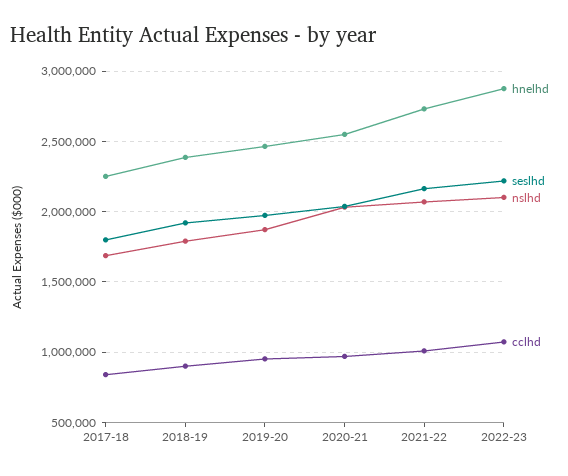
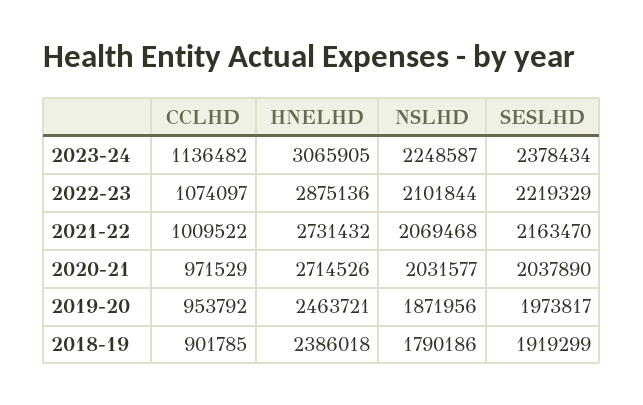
hnelhd, 2017-18: 2250000 -> none
seslhd, 2017-18: 1800000 -> none
nslhd, 2017-18: 1700000 -> none
cclhd, 2017-18: 850000 -> none
hnelhd, 2020-21: 2550000 -> 2714526
cclhd, 2023-24: none -> 1136482
hnelhd, 2023-24: none -> 3065905
nslhd, 2023-24: none -> 2248587
seslhd, 2023-24: none -> 2378434

